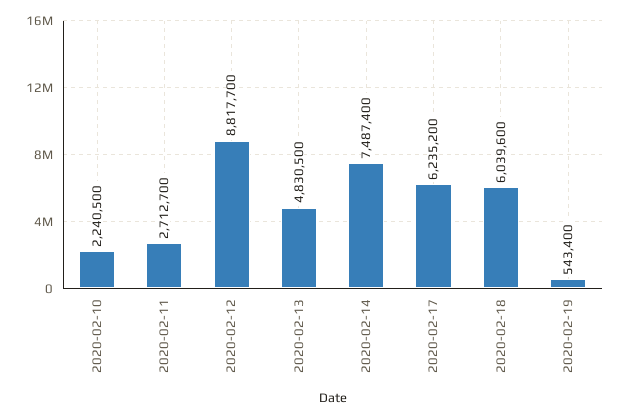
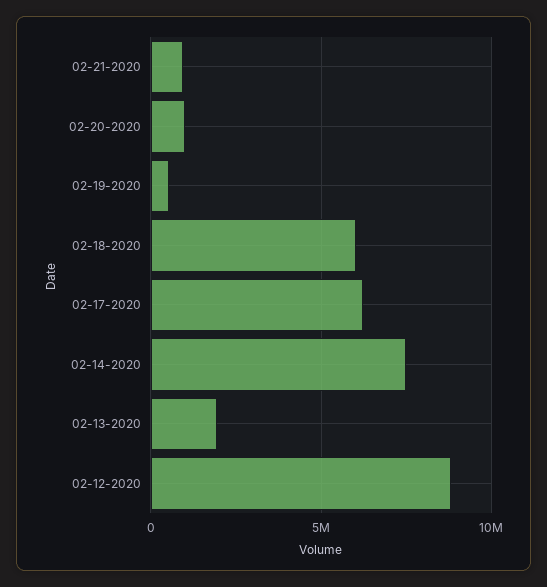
2020-02-10: 2240500 -> none
2020-02-11: 2712700 -> none
2020-02-13: 4830500 -> 2000000
02-21-2020: none -> 1000000
02-20-2020: none -> 1000000

